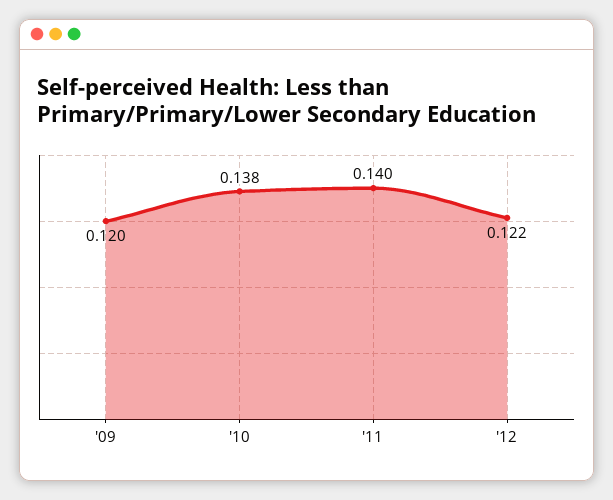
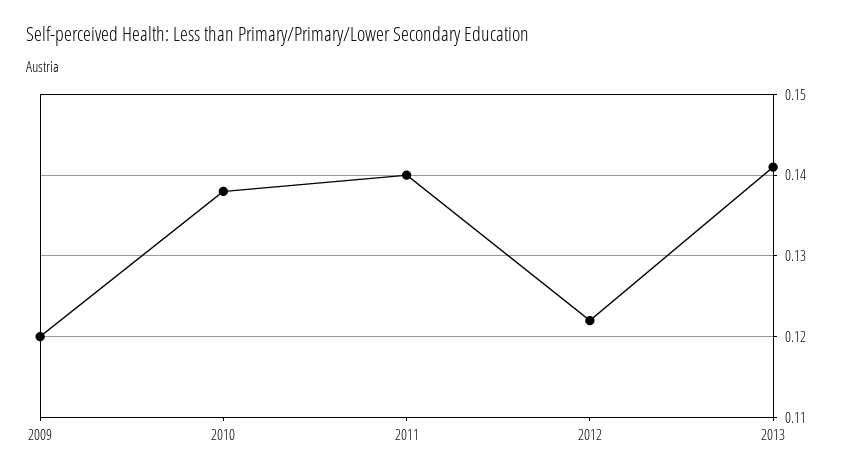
2013: none -> 0.141

